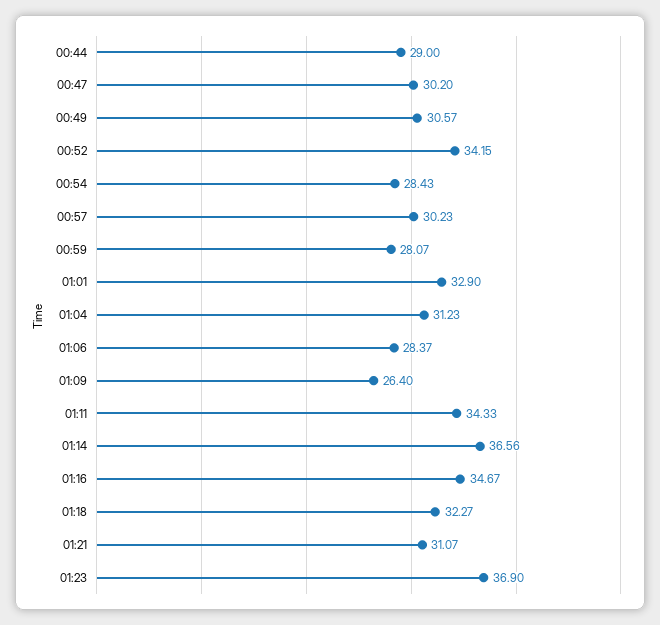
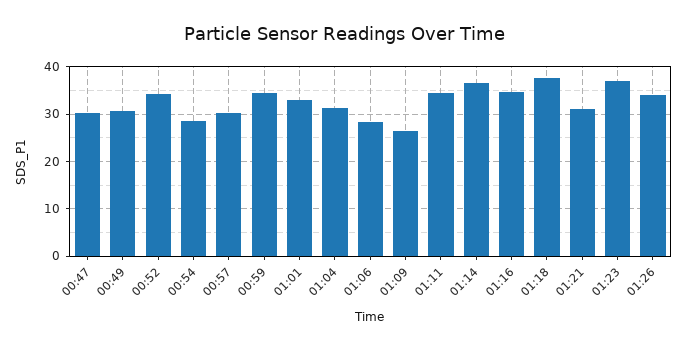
00:44: 29 -> none
00:59: 28.07 -> 34
01:18: 32.27 -> 38
01:26: none -> 34

